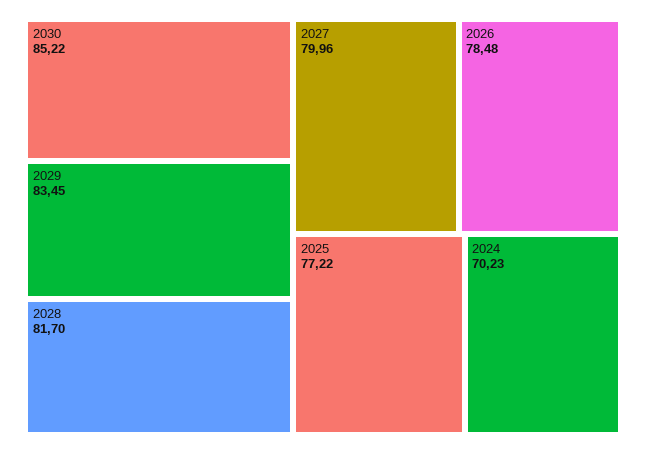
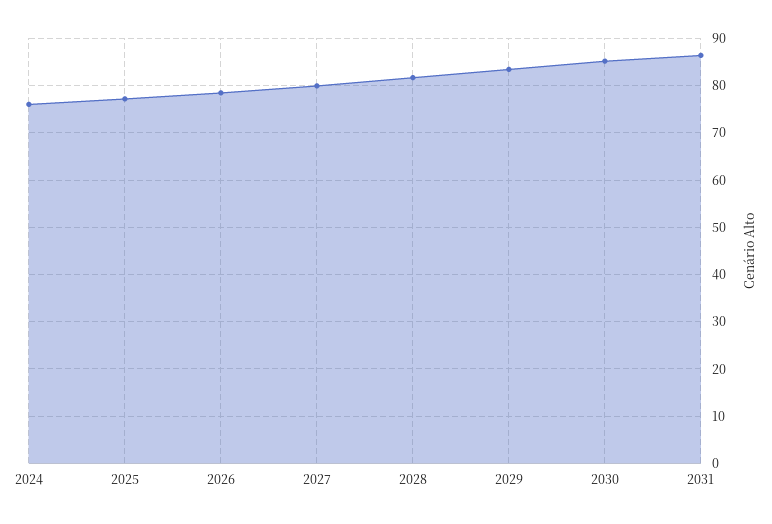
2024: 70.23 -> 76
2031: none -> 86

